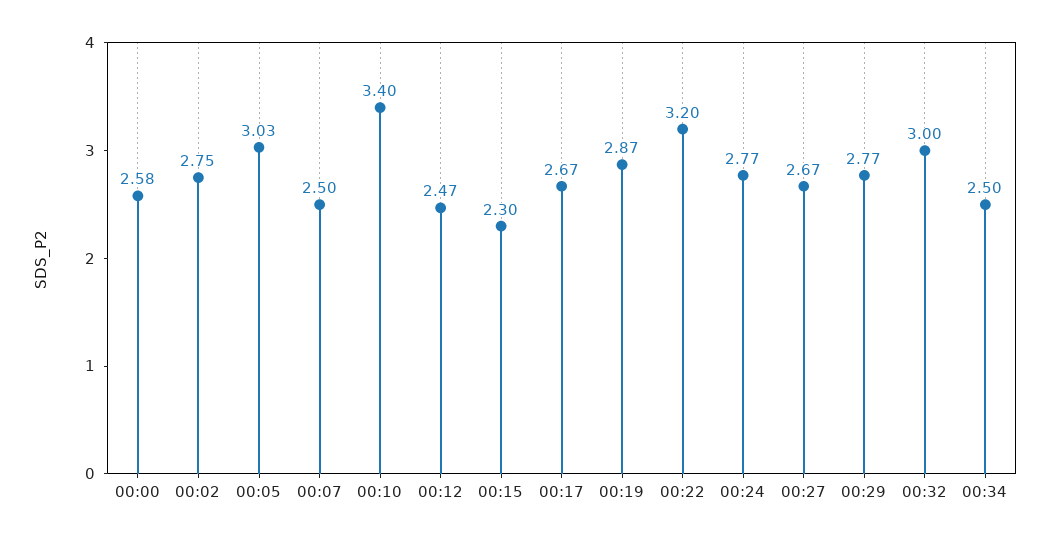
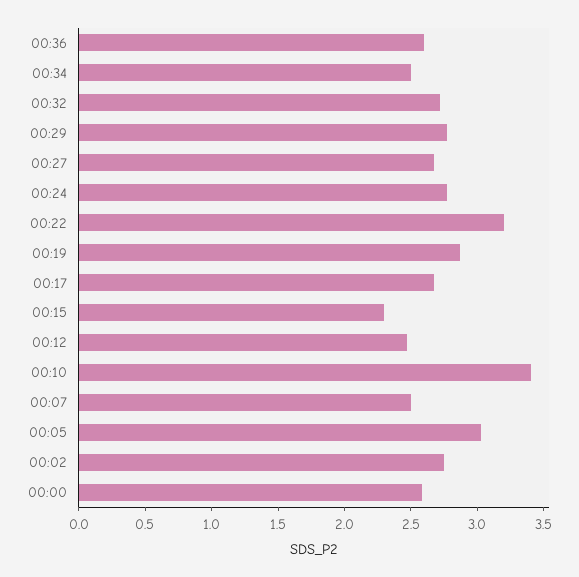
00:32: 3 -> 2.7
00:36: none -> 2.6

